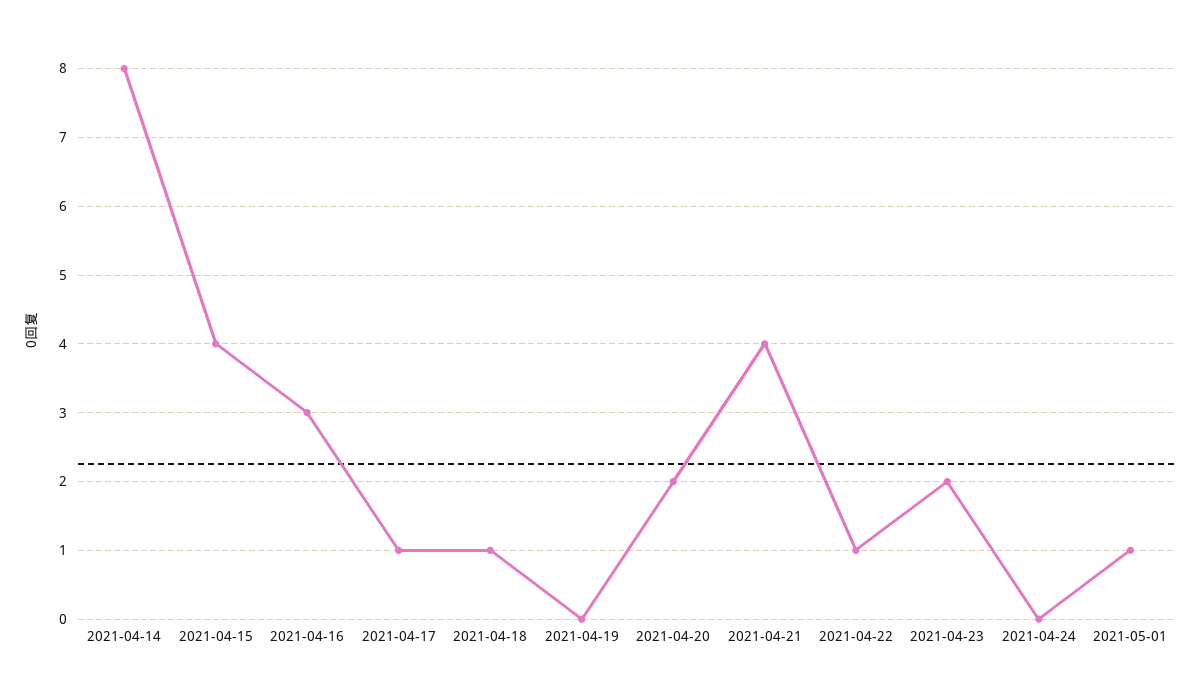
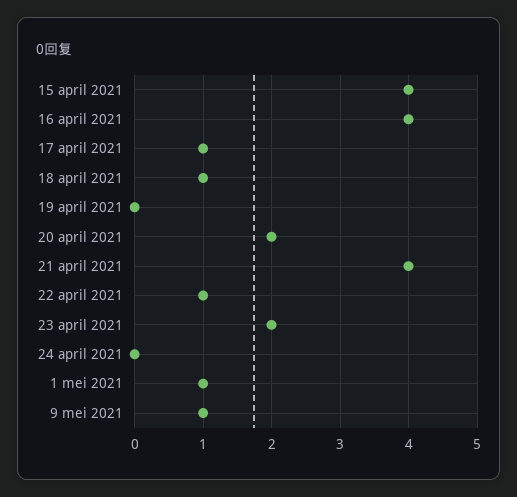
2021-04-14: 8 -> none
2021-04-16: 3 -> 4
9 mei 2021: none -> 1

